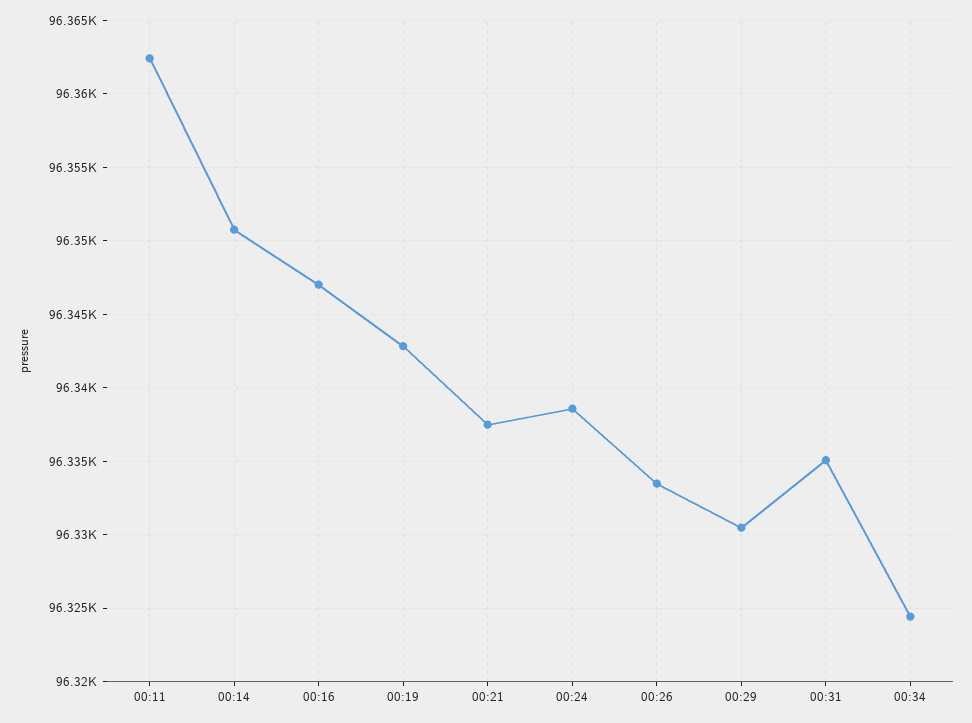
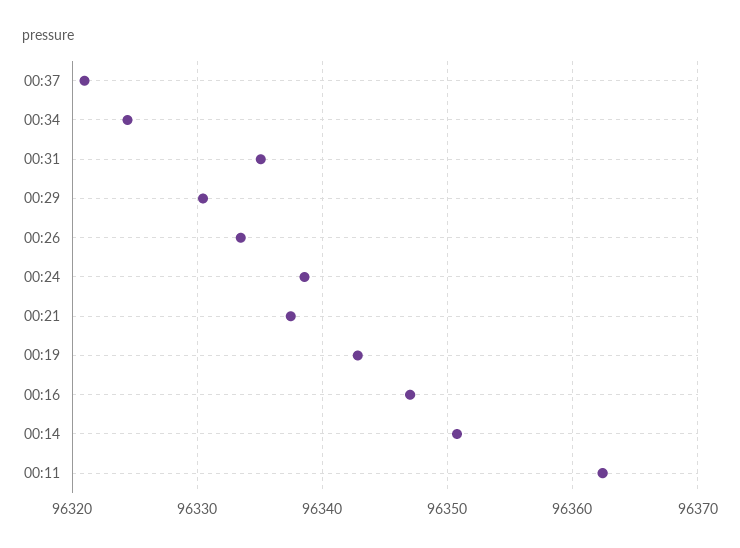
00:37: none -> 96321

